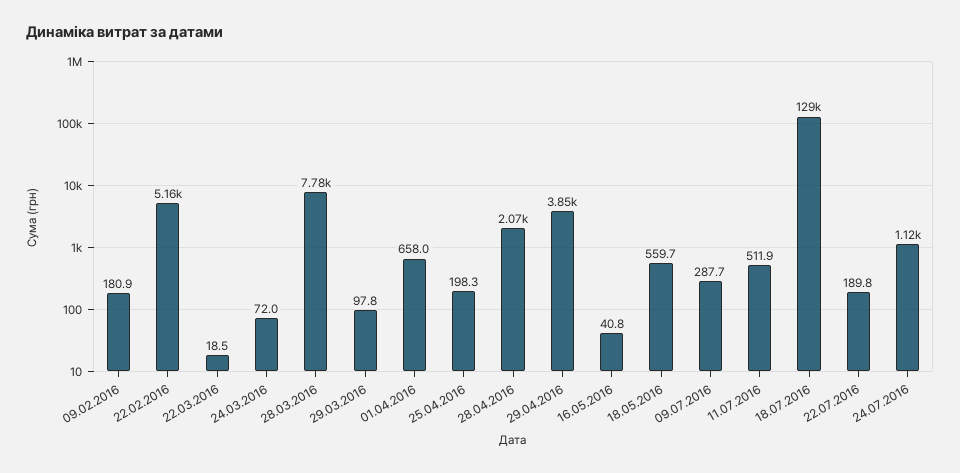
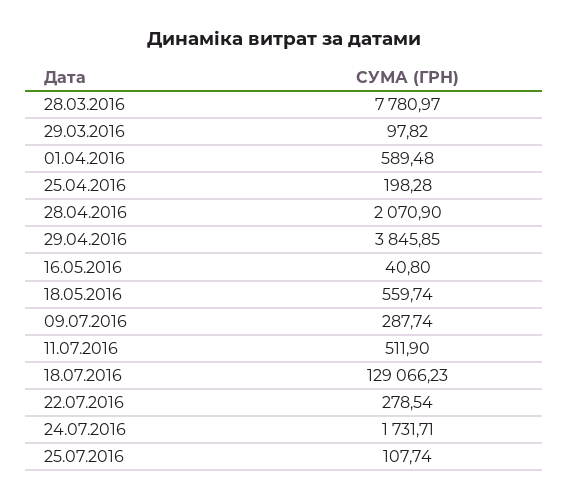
09.02.2016: 180.9 -> none
22.02.2016: 5160 -> none
22.03.2016: 18.5 -> none
24.03.2016: 72 -> none
01.04.2016: 658 -> 589.48
22.07.2016: 189.8 -> 278.54
24.07.2016: 1120 -> 1731.71
25.07.2016: none -> 107.74

